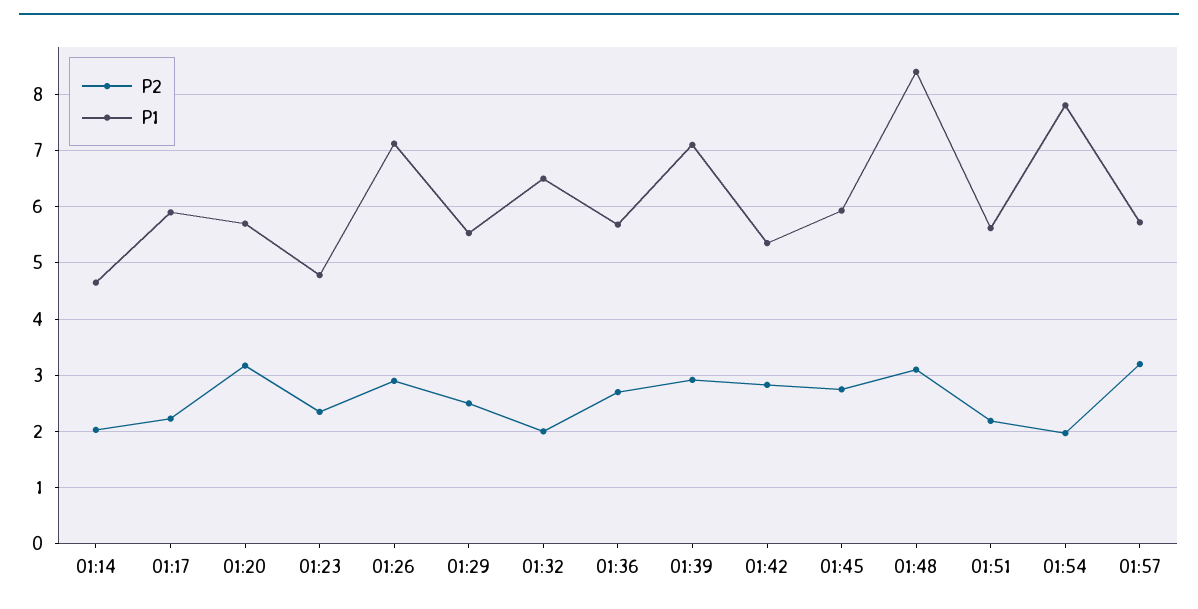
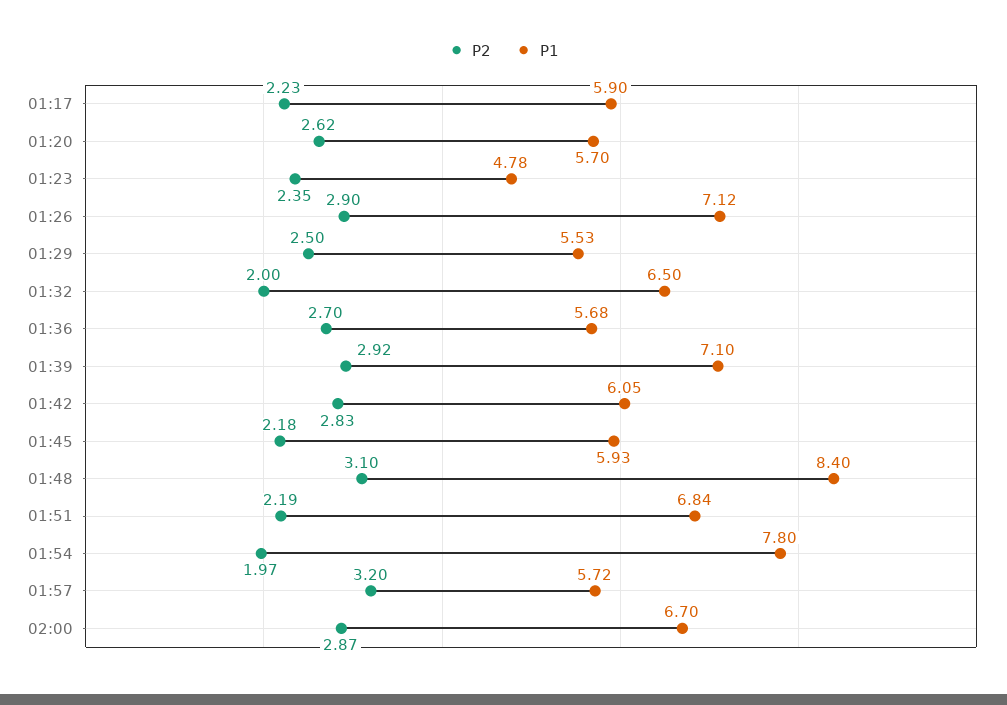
P2, 01:14: 2 -> none
P1, 01:14: 4.6 -> none
P2, 01:20: 3.2 -> 2.62
P1, 01:42: 5.4 -> 6.05
P2, 01:45: 2.8 -> 2.18
P1, 01:51: 5.6 -> 6.84
P2, 02:00: none -> 2.87
P1, 02:00: none -> 6.7

